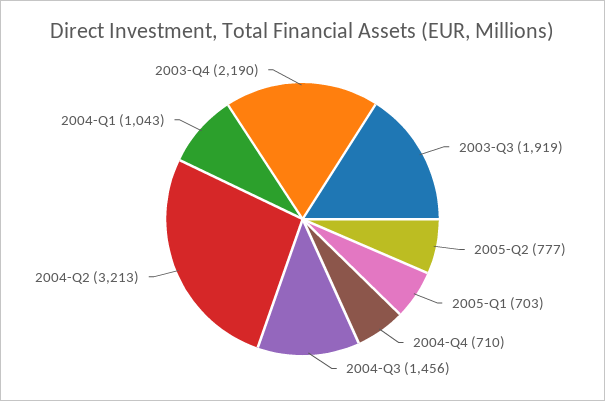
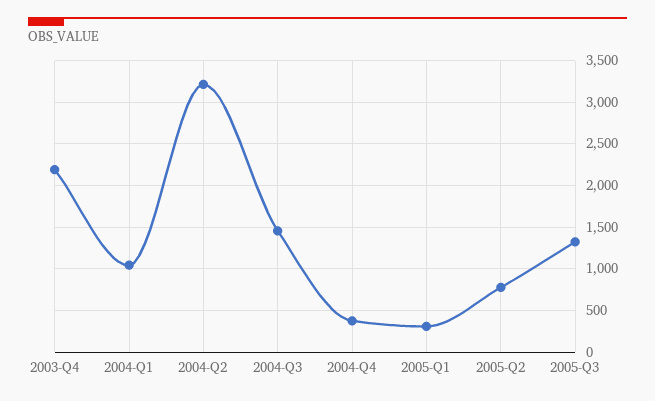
2003-Q3: 1919 -> none
2005-Q1: 703 -> 300
2004-Q4: 710 -> 400
2005-Q3: none -> 1300

